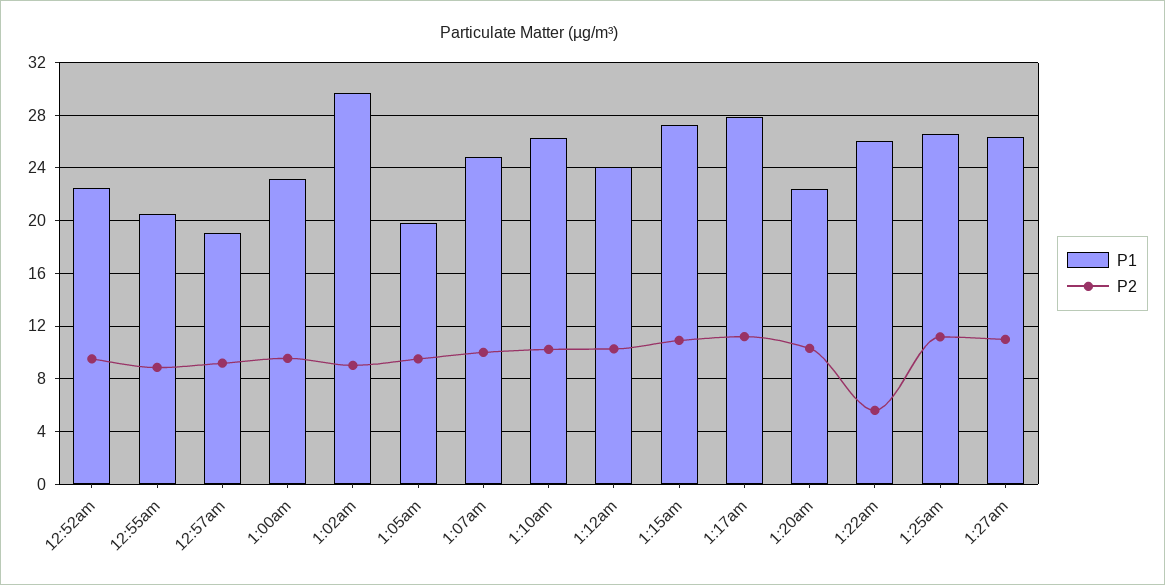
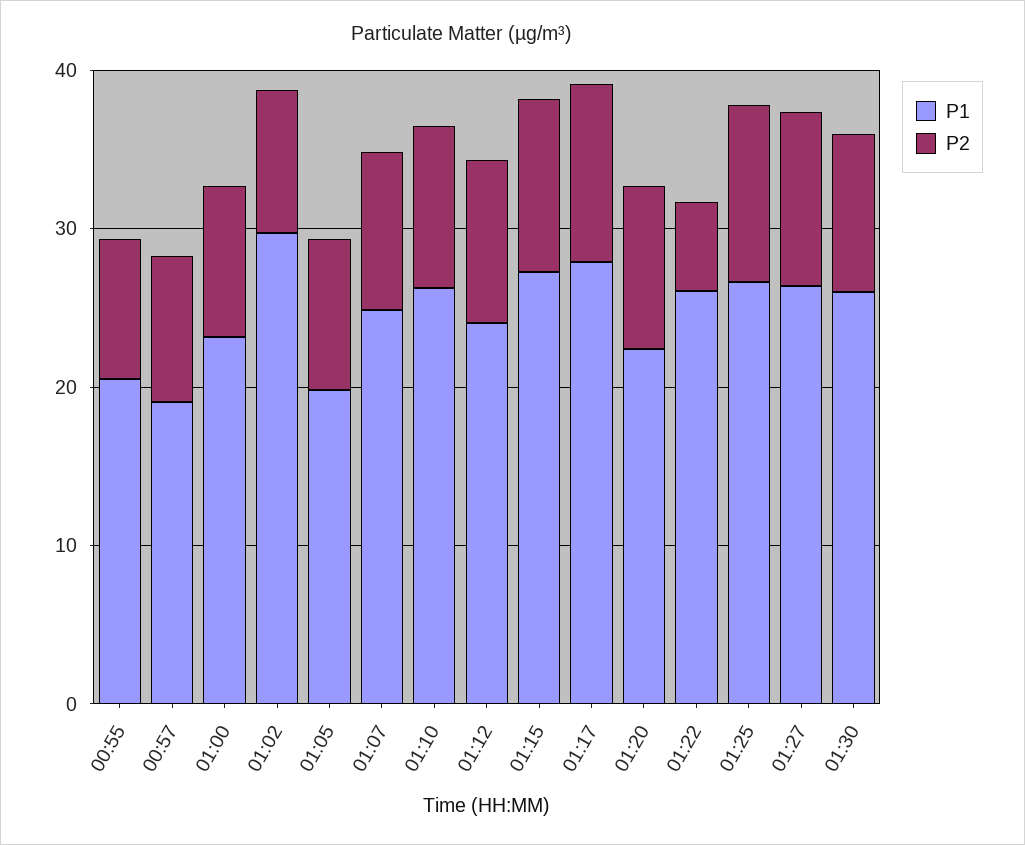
P1, 12:52am: 22.5 -> none
P2, 12:52am: 9.5 -> none
P1, 01:30: none -> 26
P2, 01:30: none -> 10

